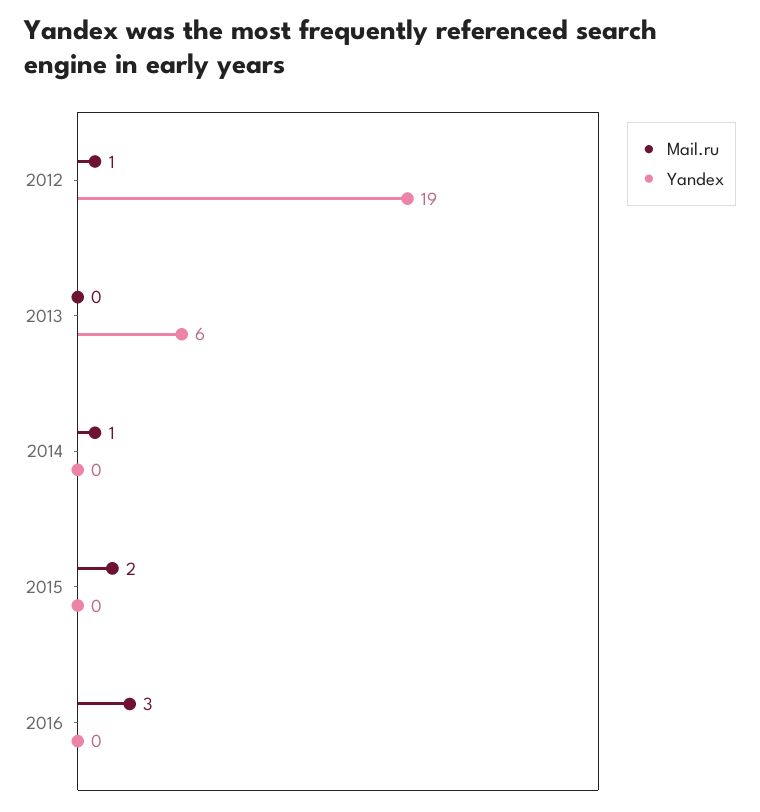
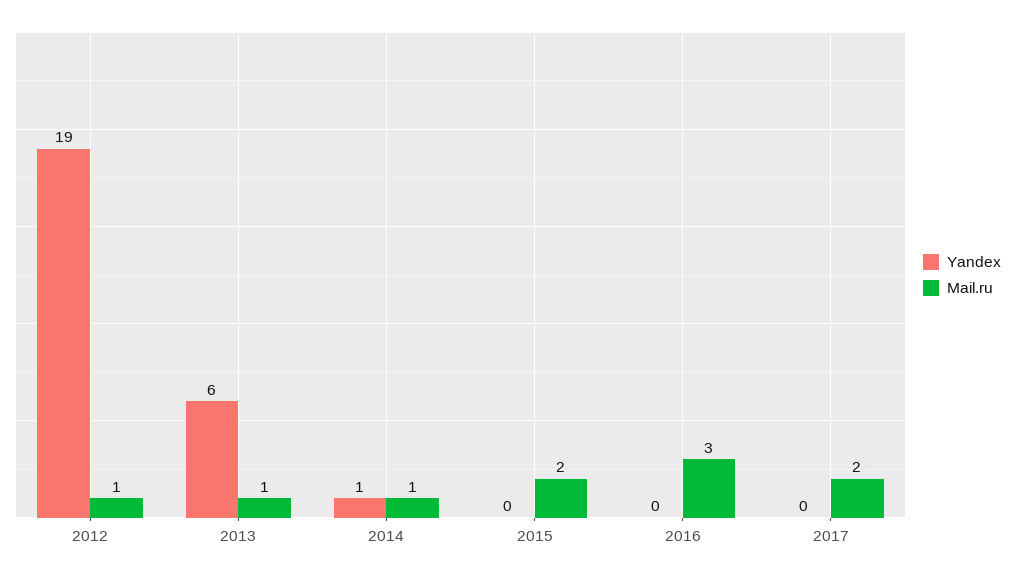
Mail.ru, 2013: 0 -> 1
Yandex, 2014: 0 -> 1
Yandex, 2017: none -> 0
Mail.ru, 2017: none -> 2

